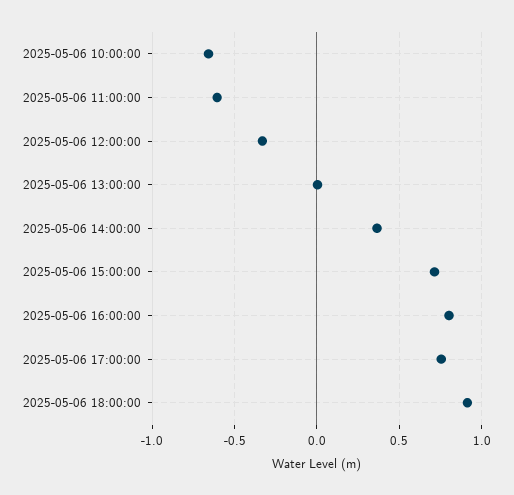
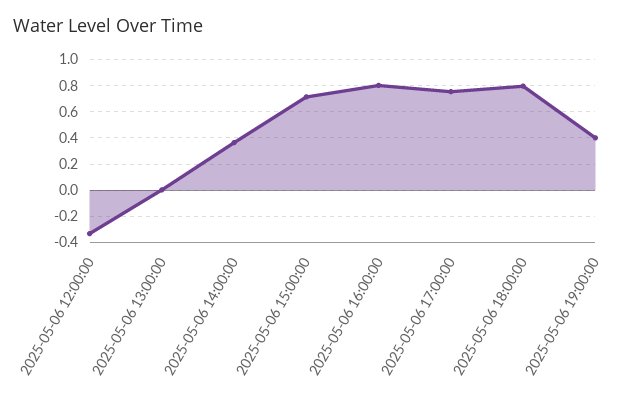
2025-05-06 10:00:00: -0.65 -> none
2025-05-06 11:00:00: -0.6 -> none
2025-05-06 18:00:00: 0.9 -> 0.8
2025-05-06 19:00:00: none -> 0.4

